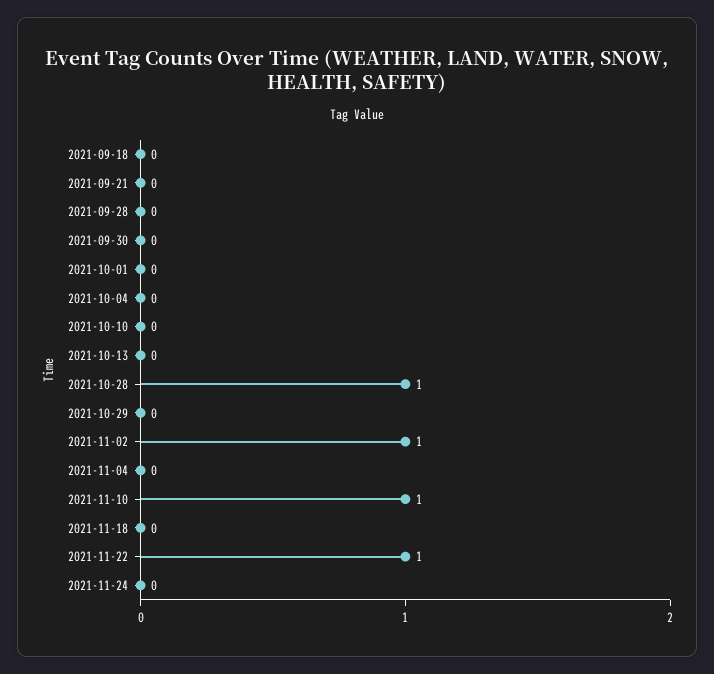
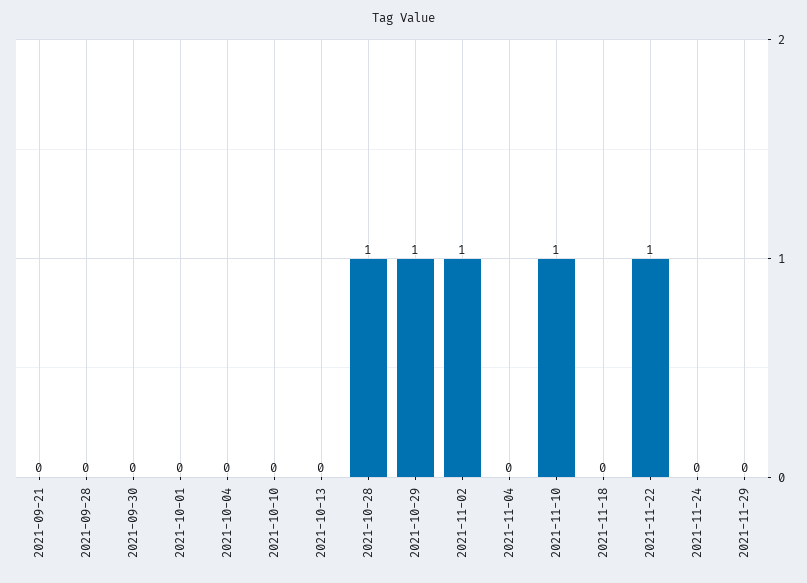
2021-09-18: 0 -> none
2021-10-29: 0 -> 1
2021-11-29: none -> 0

